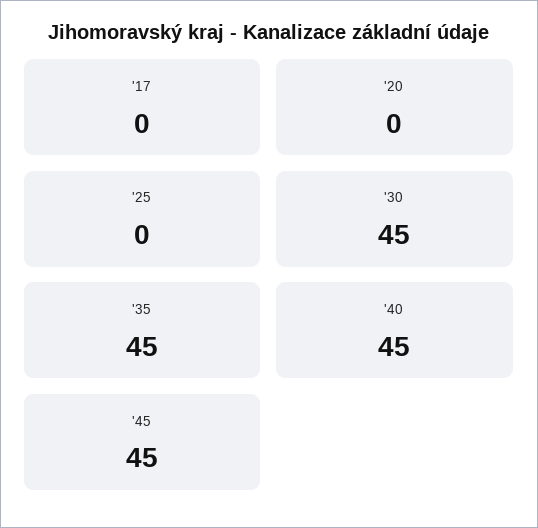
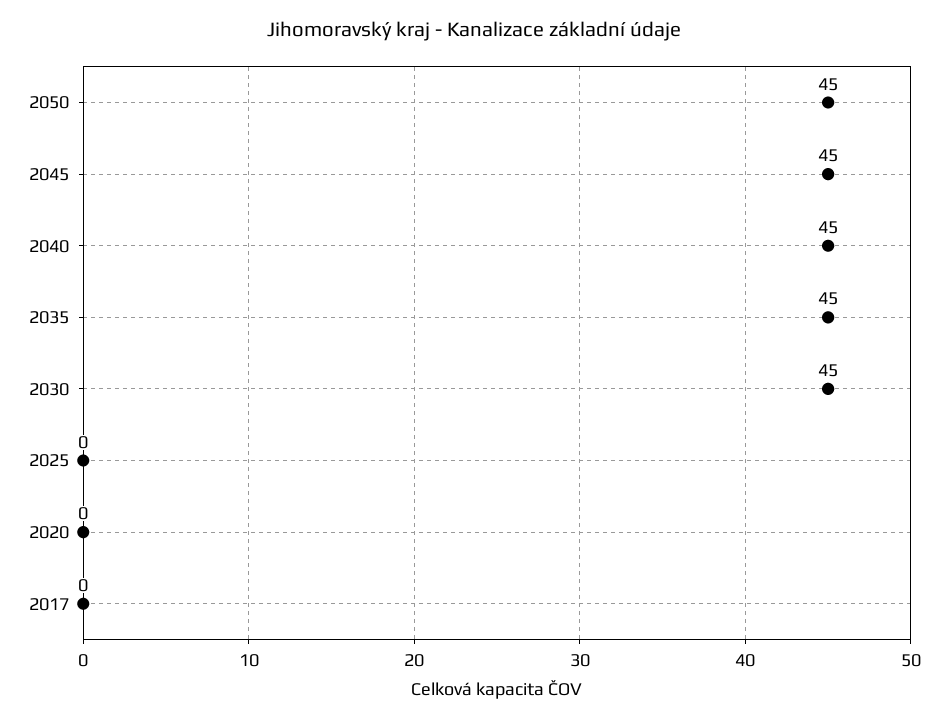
2050: none -> 45

